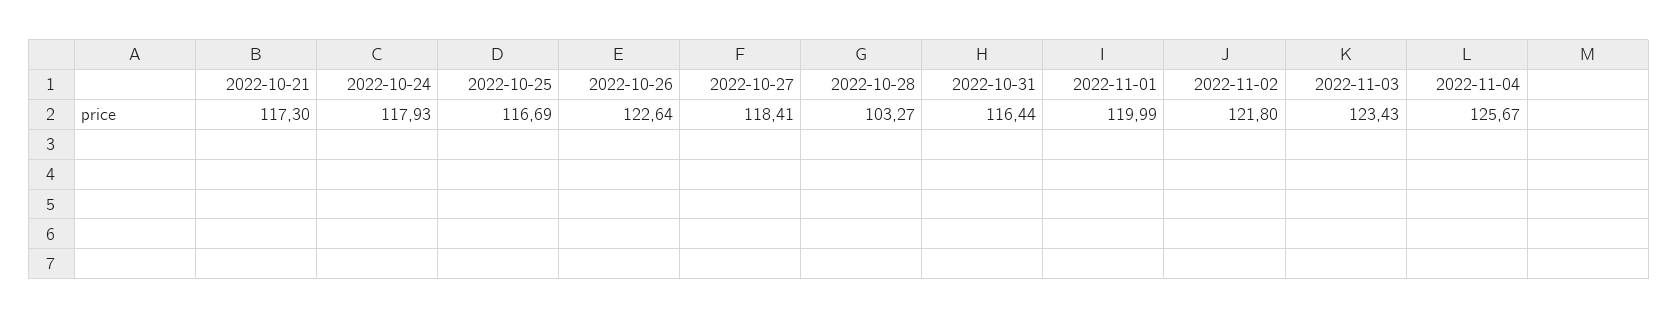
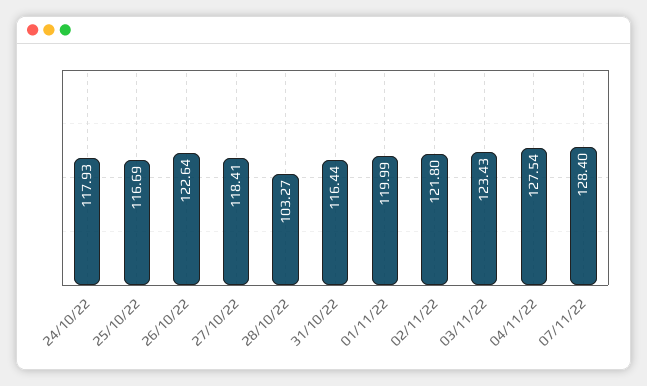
2022-10-21: 117.3 -> none
2022-11-04: 125.67 -> 127.54
07/11/22: none -> 128.4

